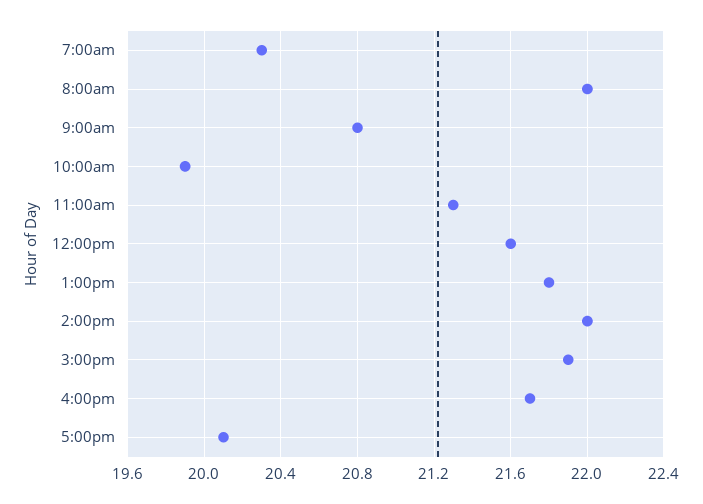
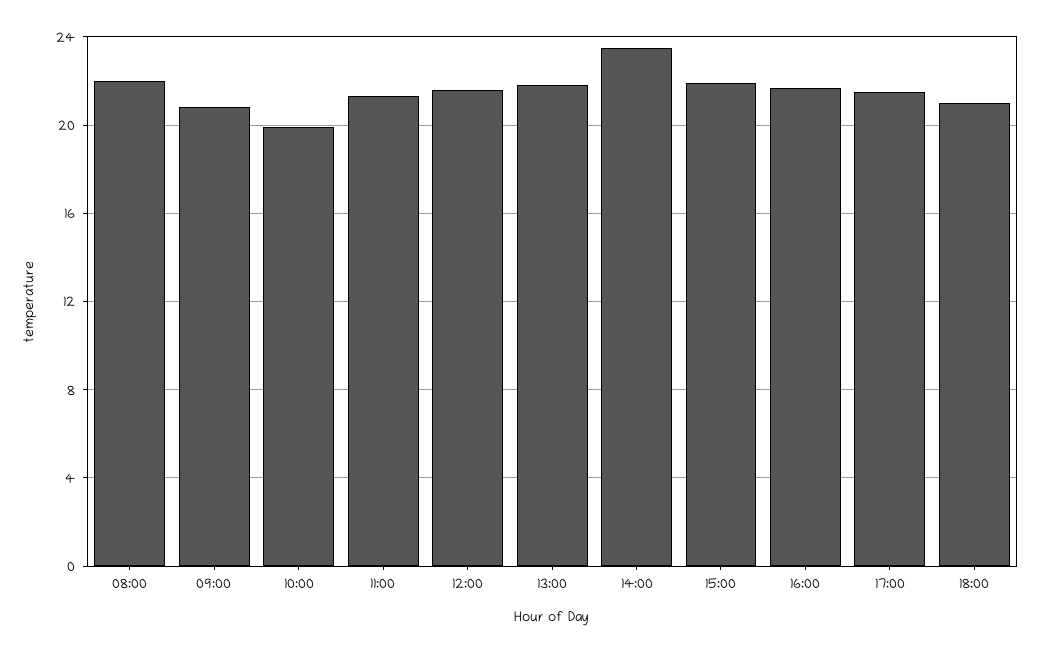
7:00am: 20.3 -> none
2:00pm: 22 -> 23.5
5:00pm: 20.1 -> 21.5
18:00: none -> 21

